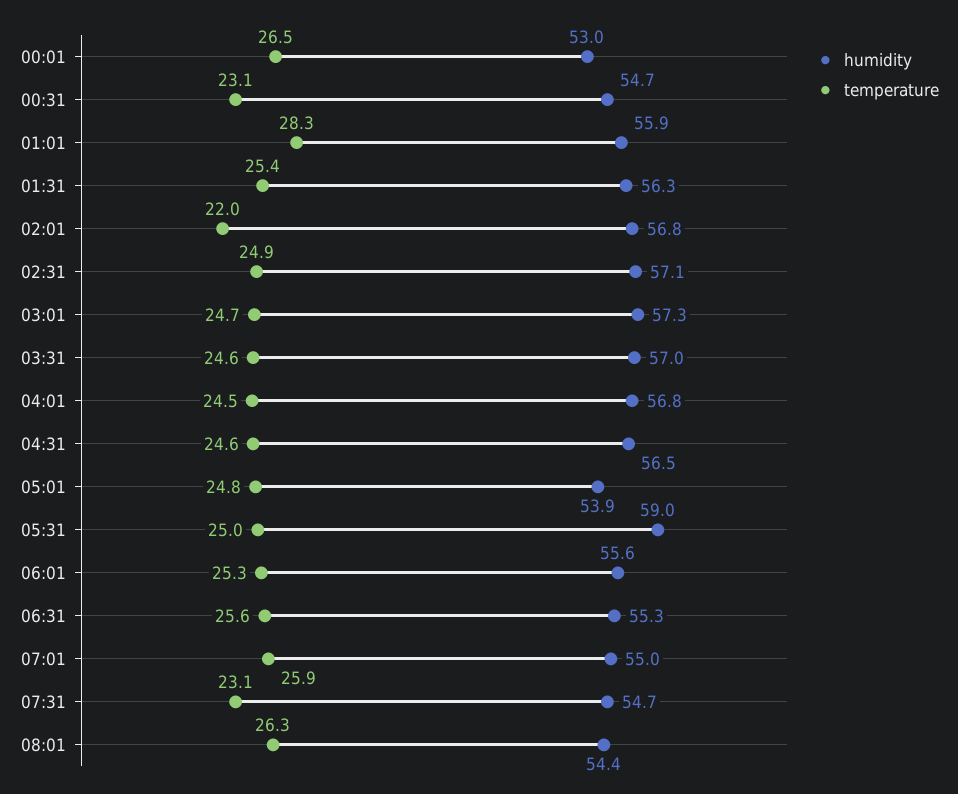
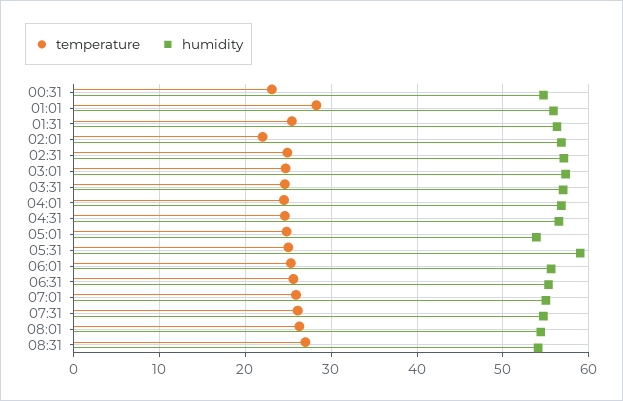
humidity, 00:01: 53 -> none
temperature, 00:01: 26.5 -> none
temperature, 07:31: 23.1 -> 26
temperature, 08:31: none -> 27
humidity, 08:31: none -> 54

